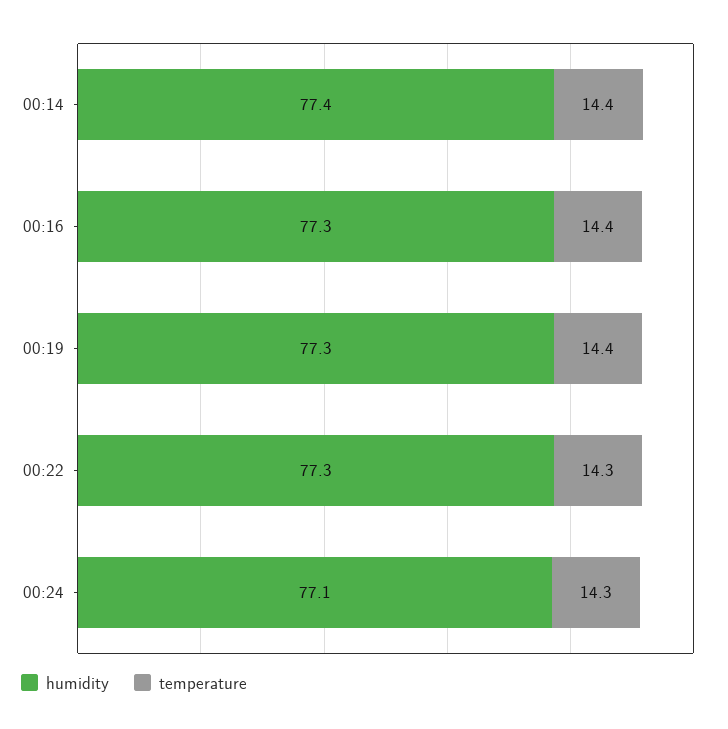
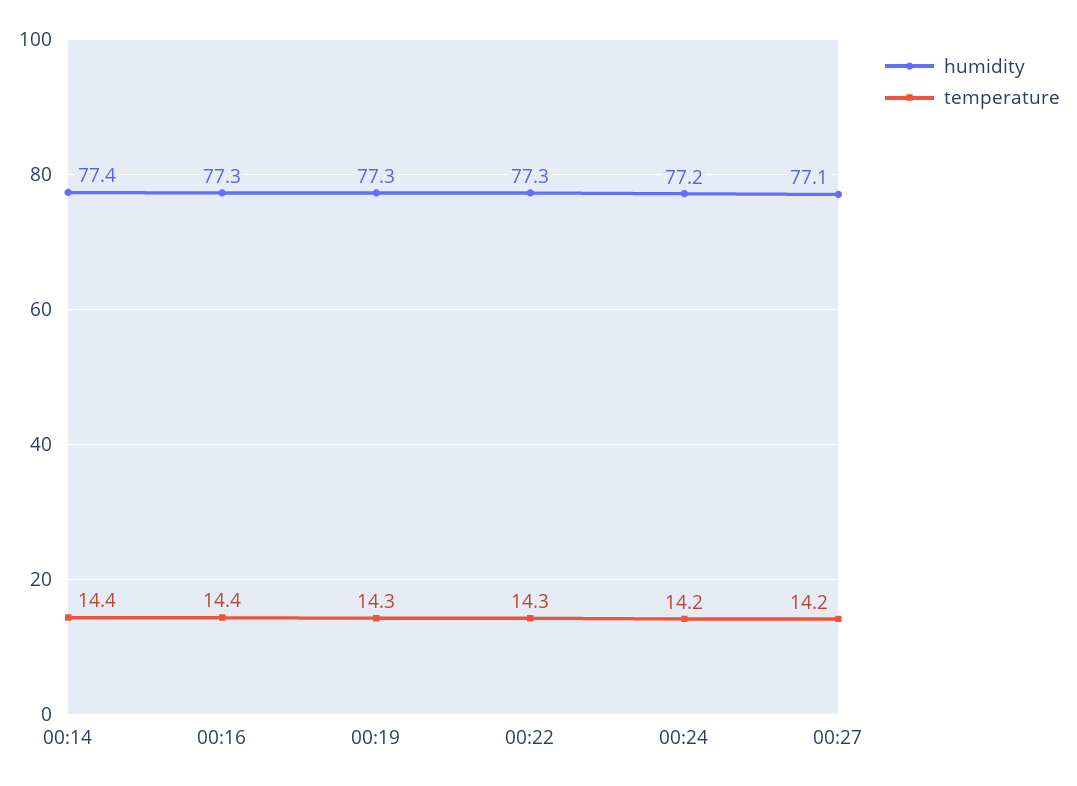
temperature, 00:19: 14.4 -> 14.3
humidity, 00:24: 77.1 -> 77.2
temperature, 00:24: 14.3 -> 14.2
humidity, 00:27: none -> 77.1
temperature, 00:27: none -> 14.2

